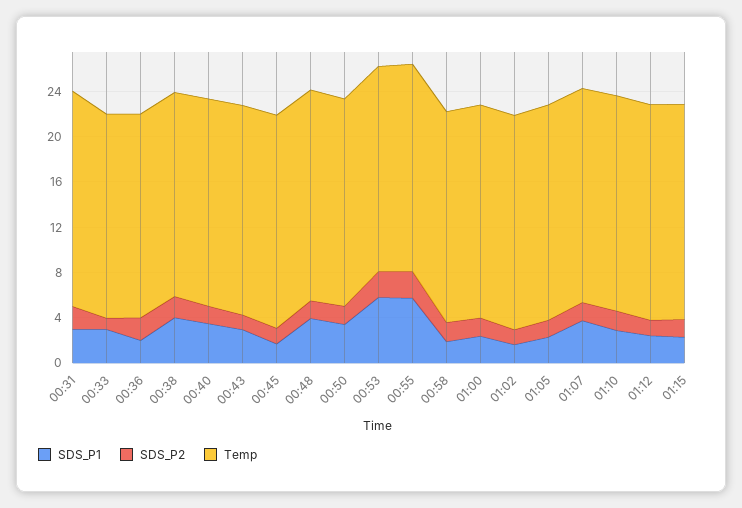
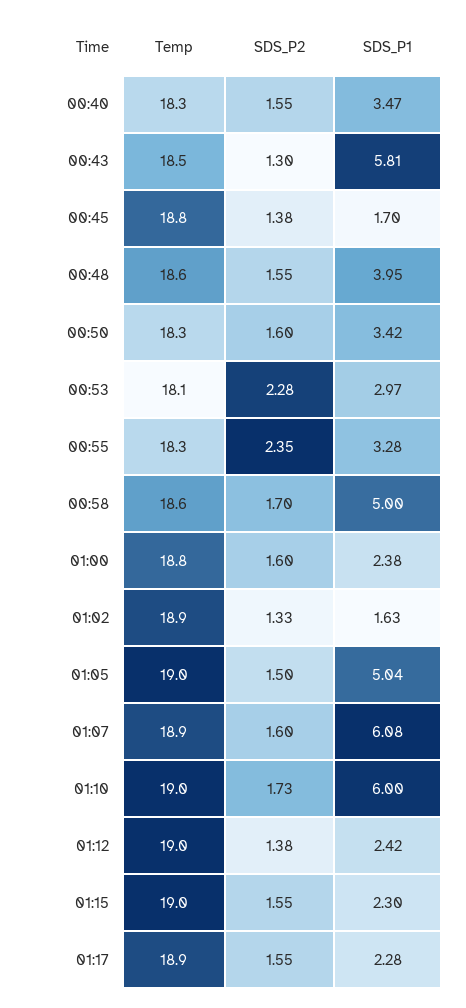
SDS_P1, 00:31: 3 -> none
SDS_P2, 00:31: 2 -> none
Temp, 00:31: 19 -> none
SDS_P1, 00:33: 3 -> none
SDS_P2, 00:33: 1 -> none
Temp, 00:33: 18 -> none
SDS_P1, 00:36: 2 -> none
SDS_P2, 00:36: 2 -> none
Temp, 00:36: 18 -> none
SDS_P1, 00:38: 4 -> none
SDS_P2, 00:38: 2 -> none
Temp, 00:38: 18 -> none
SDS_P1, 00:43: 3 -> 5.81
SDS_P1, 00:53: 6 -> 2.97
SDS_P1, 00:55: 6 -> 3.28
SDS_P1, 00:58: 2 -> 5
SDS_P1, 01:05: 2 -> 5.04
SDS_P1, 01:07: 4 -> 6.08
SDS_P1, 01:10: 3 -> 6
Temp, 01:17: none -> 18.9
SDS_P2, 01:17: none -> 1.55
SDS_P1, 01:17: none -> 2.28

